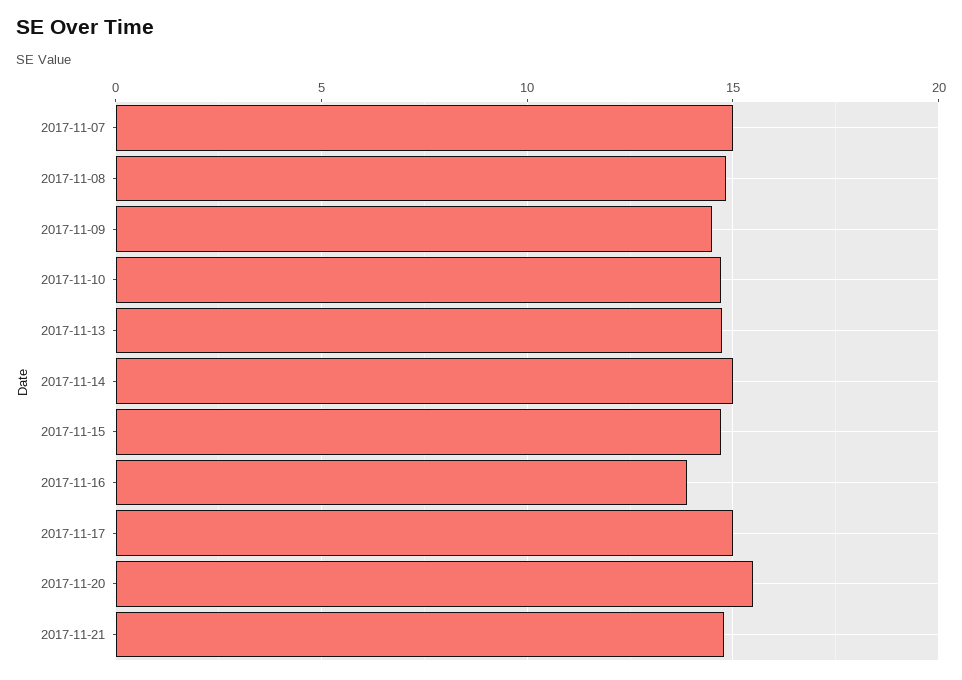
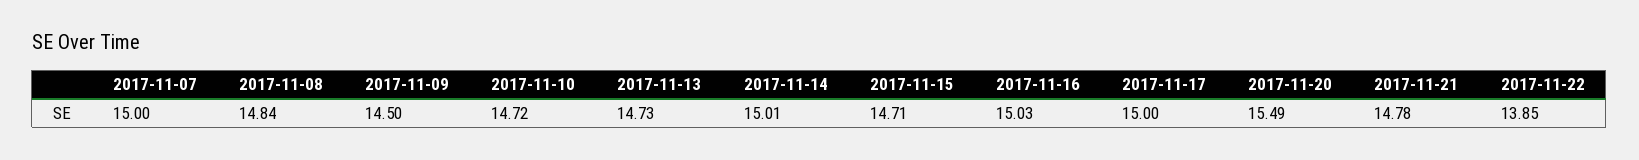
2017-11-16: 14 -> 15.03
2017-11-22: none -> 13.85

